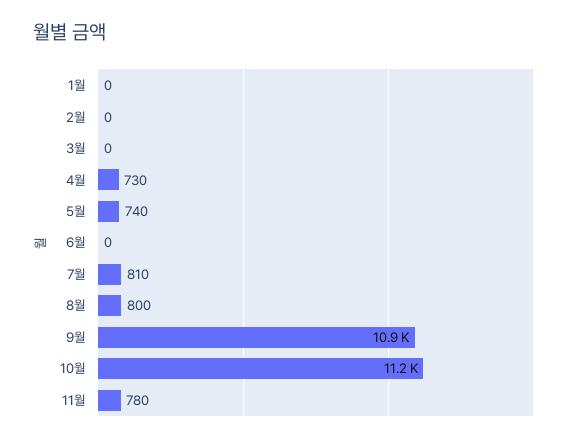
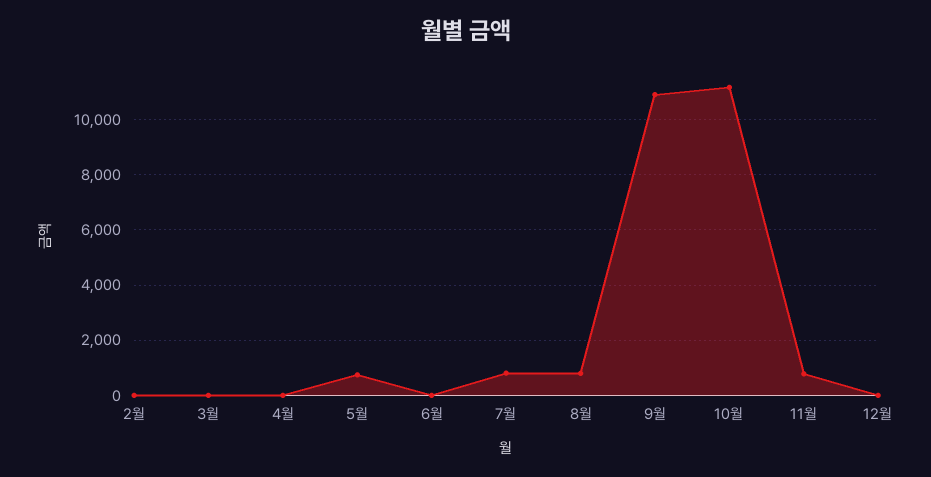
1월: 0 -> none
4월: 730 -> 0
12월: none -> 0

